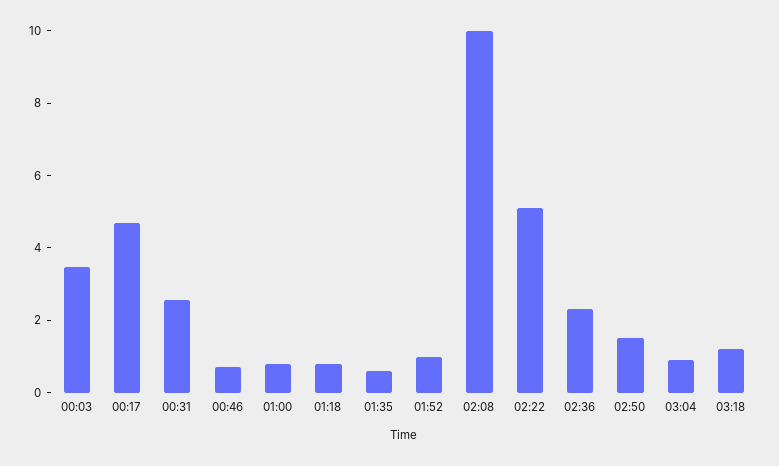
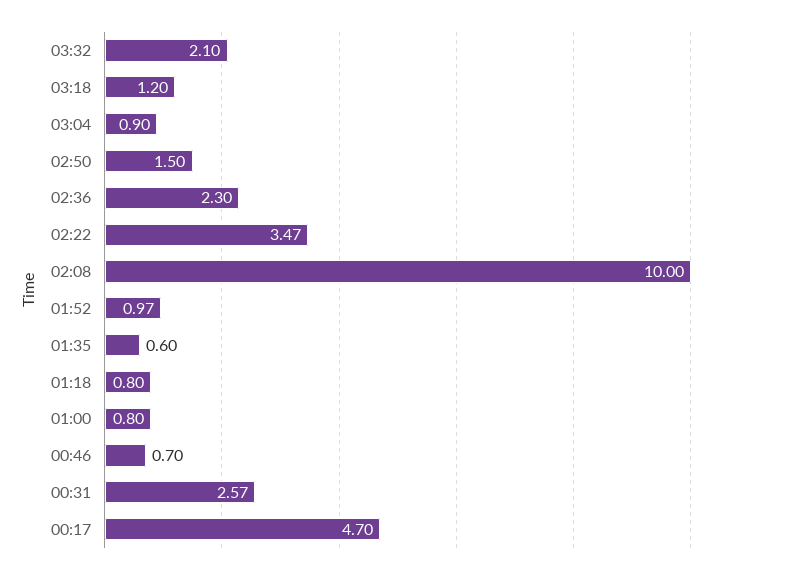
00:03: 3.5 -> none
02:22: 5 -> 3.47
03:32: none -> 2.1

